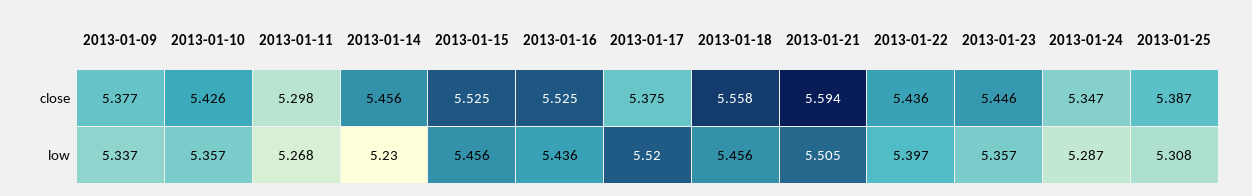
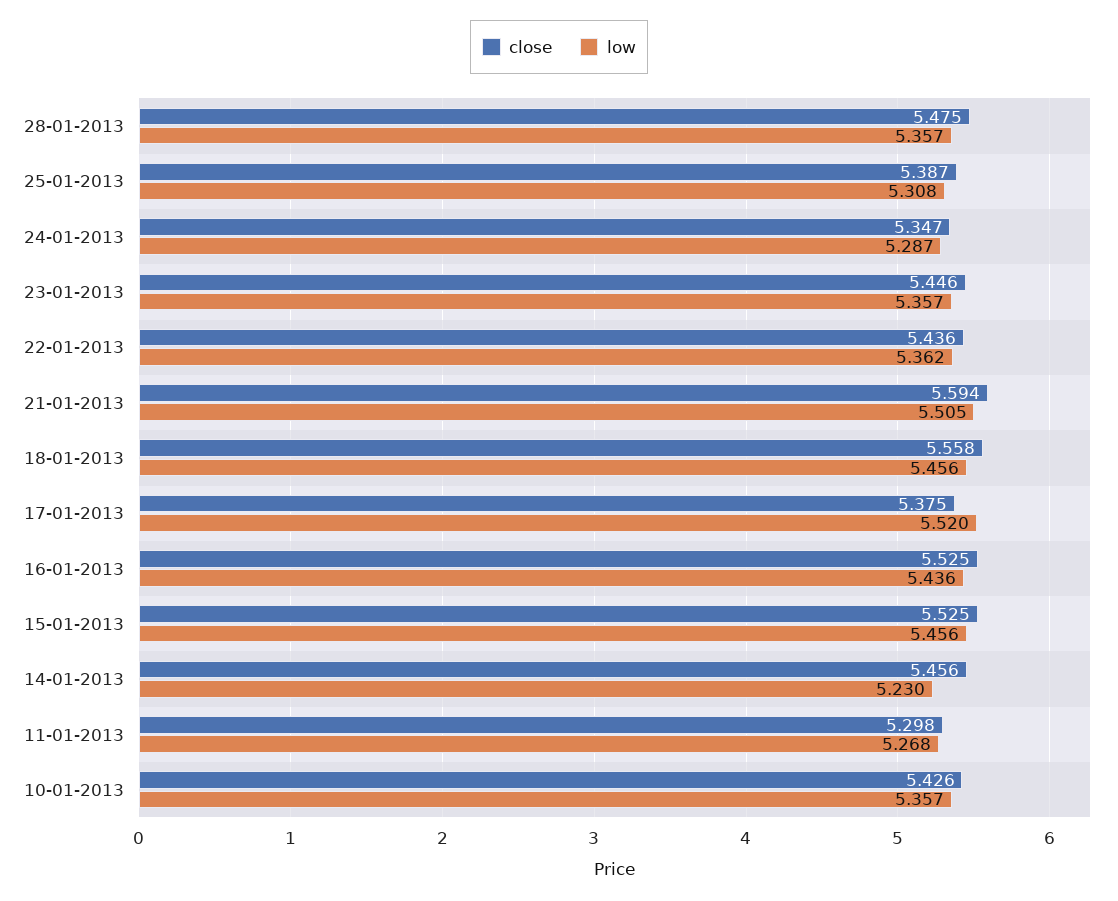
close, 2013-01-09: 5.377 -> none
low, 2013-01-09: 5.337 -> none
low, 2013-01-22: 5.397 -> 5.362
close, 28-01-2013: none -> 5.475
low, 28-01-2013: none -> 5.357

